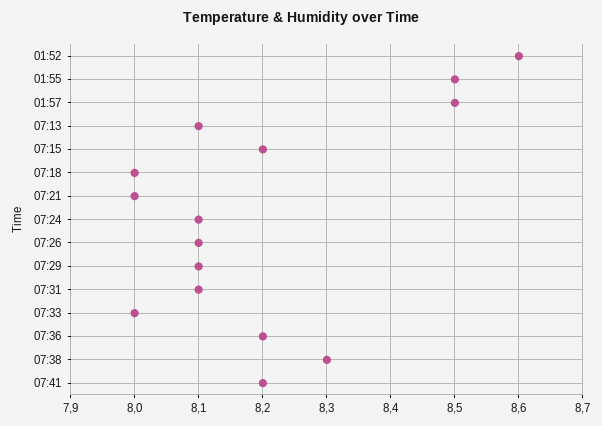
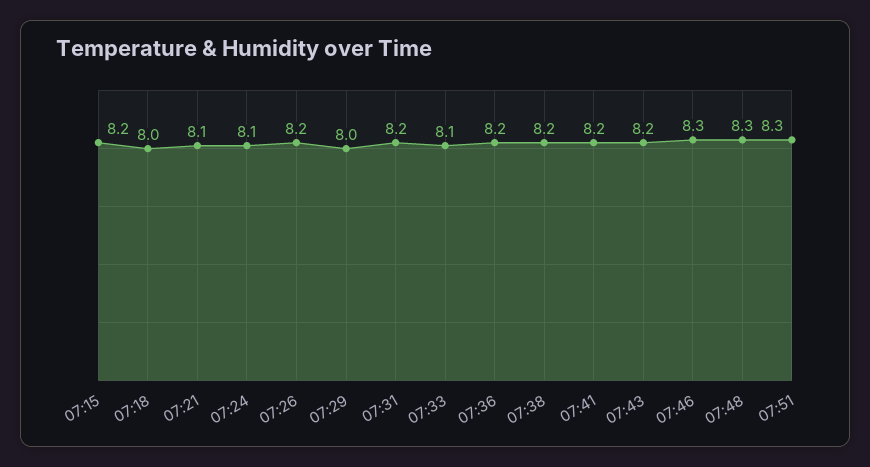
01:52: 8.6 -> none
01:55: 8.5 -> none
01:57: 8.5 -> none
07:13: 8.1 -> none
07:21: 8 -> 8.1
07:26: 8.1 -> 8.2
07:29: 8.1 -> 8
07:31: 8.1 -> 8.2
07:33: 8 -> 8.1
07:38: 8.3 -> 8.2
07:43: none -> 8.2
07:46: none -> 8.3
07:48: none -> 8.3
07:51: none -> 8.3

